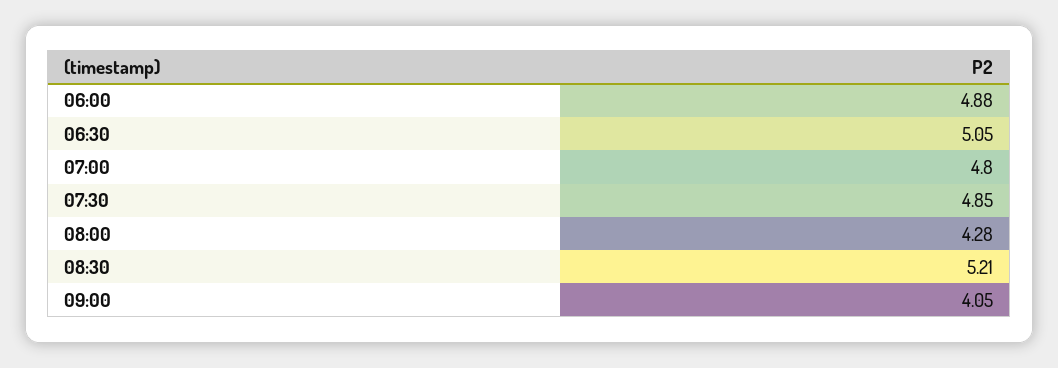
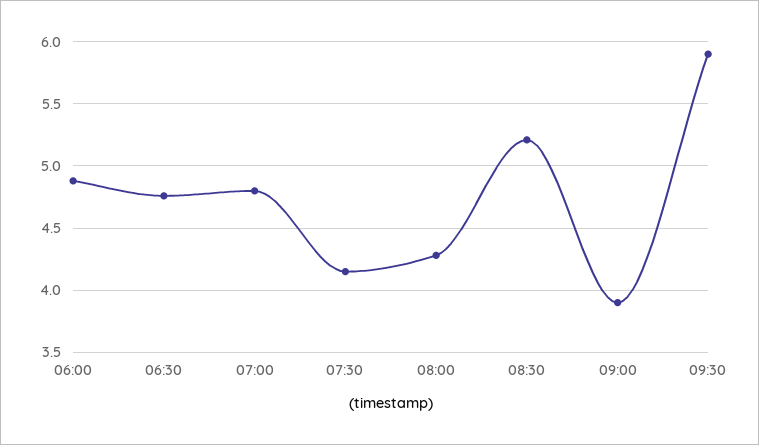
06:30: 5.05 -> 4.75
07:30: 4.85 -> 4.15
09:00: 4.05 -> 3.9
09:30: none -> 5.9

